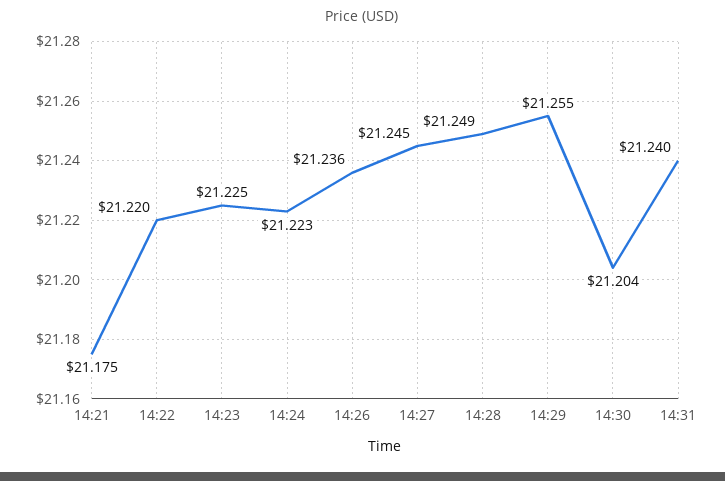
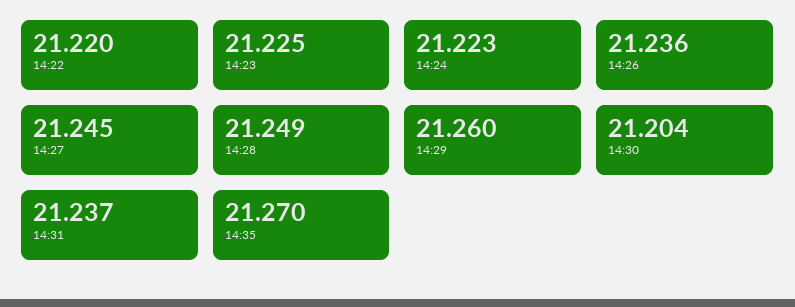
14:21: 21.175 -> none
14:29: 21.255 -> 21.26
14:31: 21.24 -> 21.237
14:35: none -> 21.27

